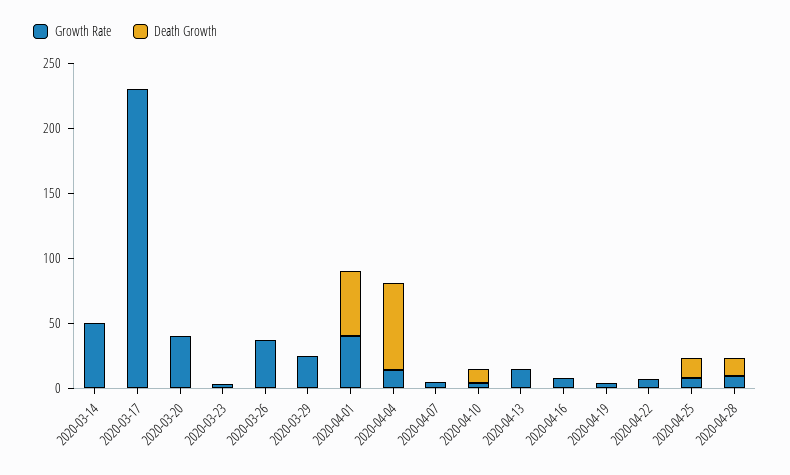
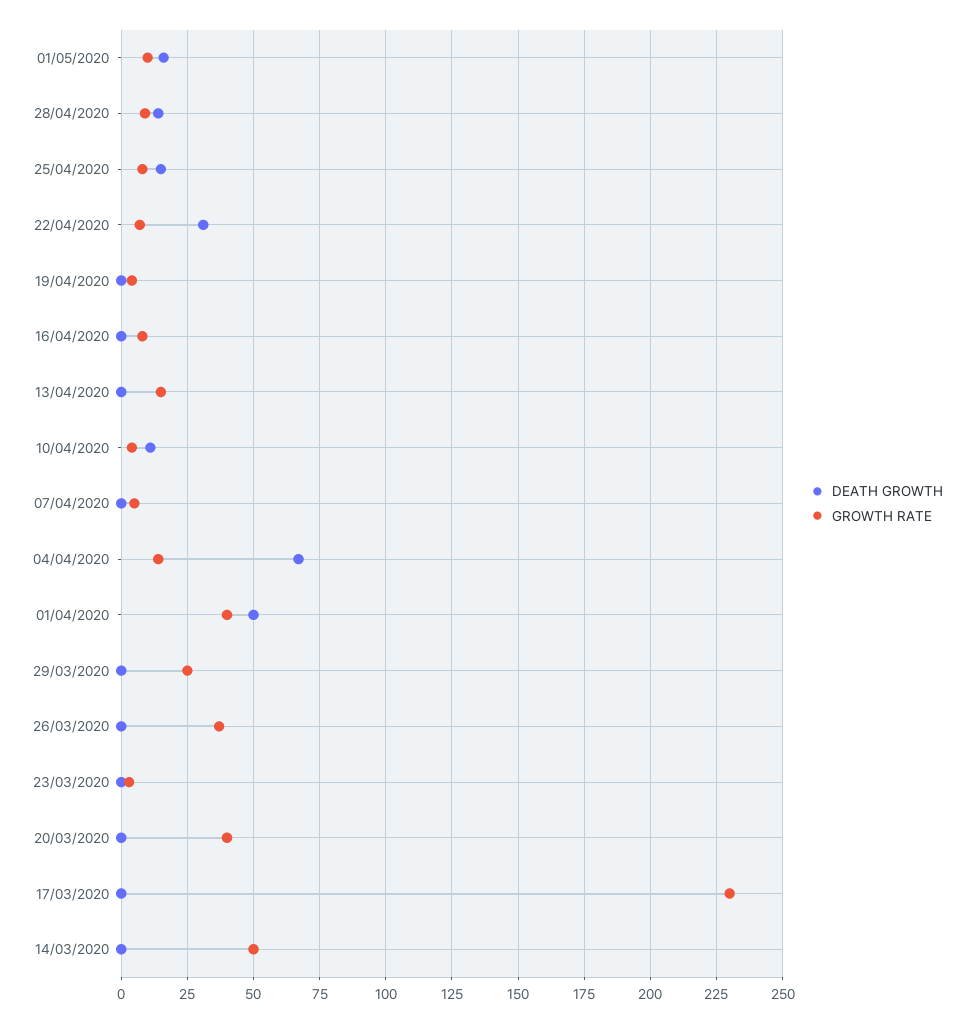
Death Growth, 2020-04-22: 0 -> 30
Death Growth, 01/05/2020: none -> 15
Growth Rate, 01/05/2020: none -> 10

